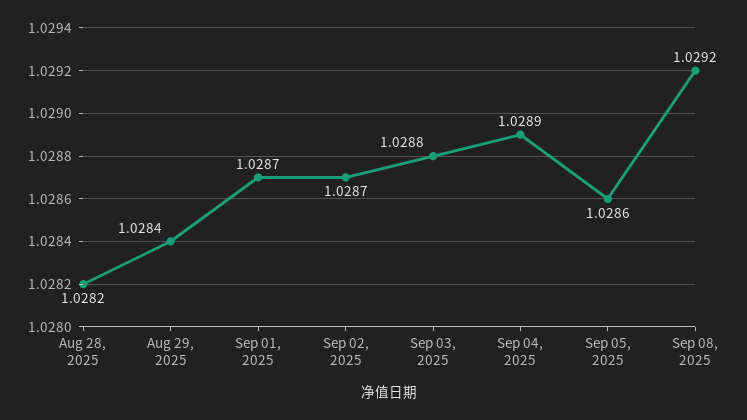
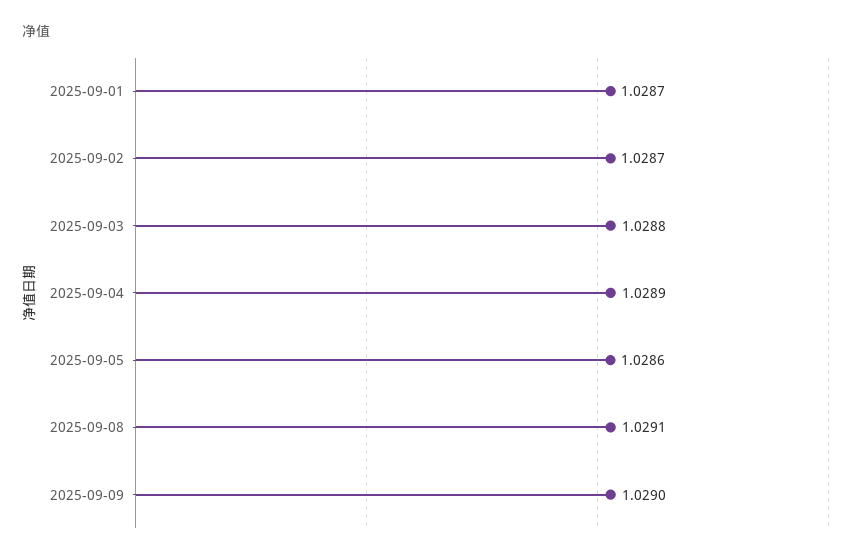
Aug 28, 2025: 1.0282 -> none
Aug 29, 2025: 1.0284 -> none
Sep 08, 2025: 1.0292 -> 1.0291
2025-09-09: none -> 1.029

